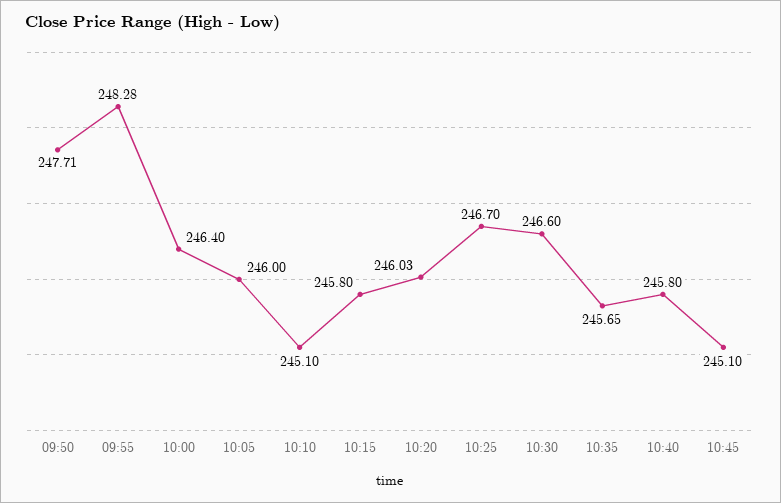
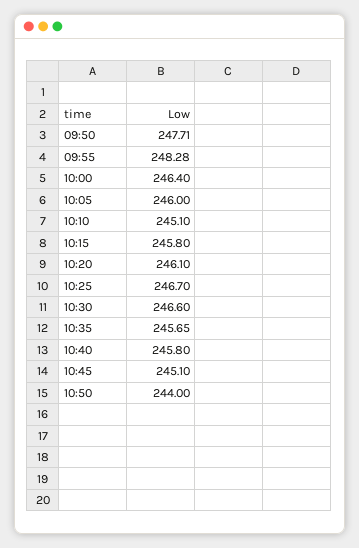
10:20: 246.03 -> 246.1
10:50: none -> 244

